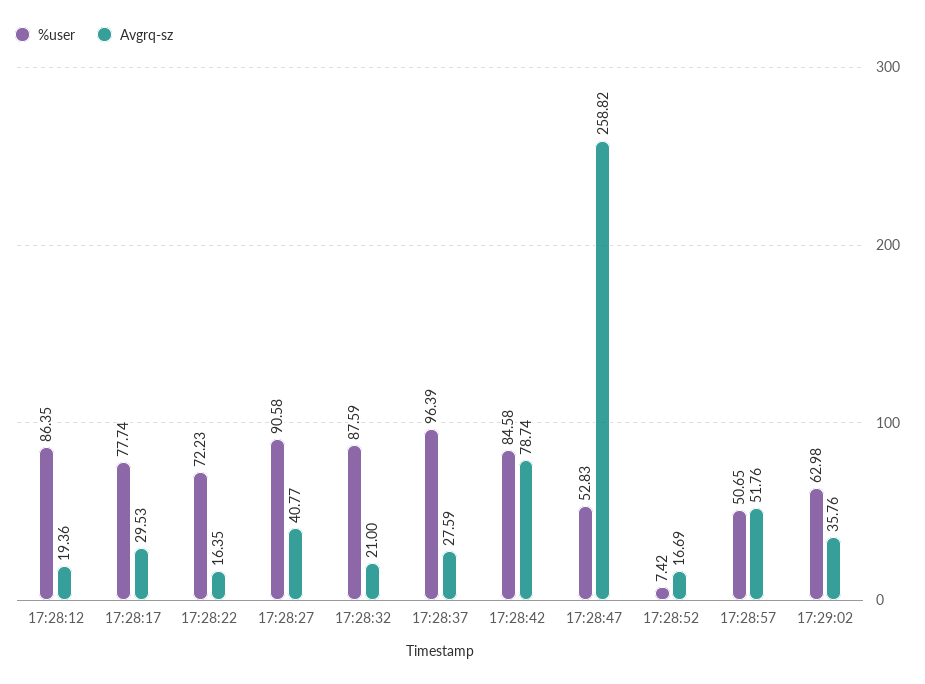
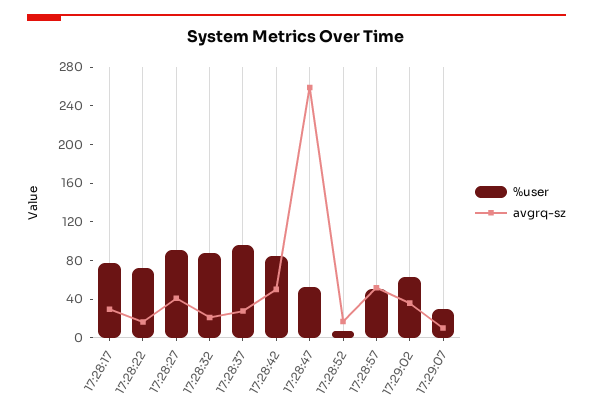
%user, 17:28:12: 86.35 -> none
Avgrq-sz, 17:28:12: 19.36 -> none
Avgrq-sz, 17:28:42: 78.74 -> 50
%user, 17:29:07: none -> 30
Avgrq-sz, 17:29:07: none -> 10

